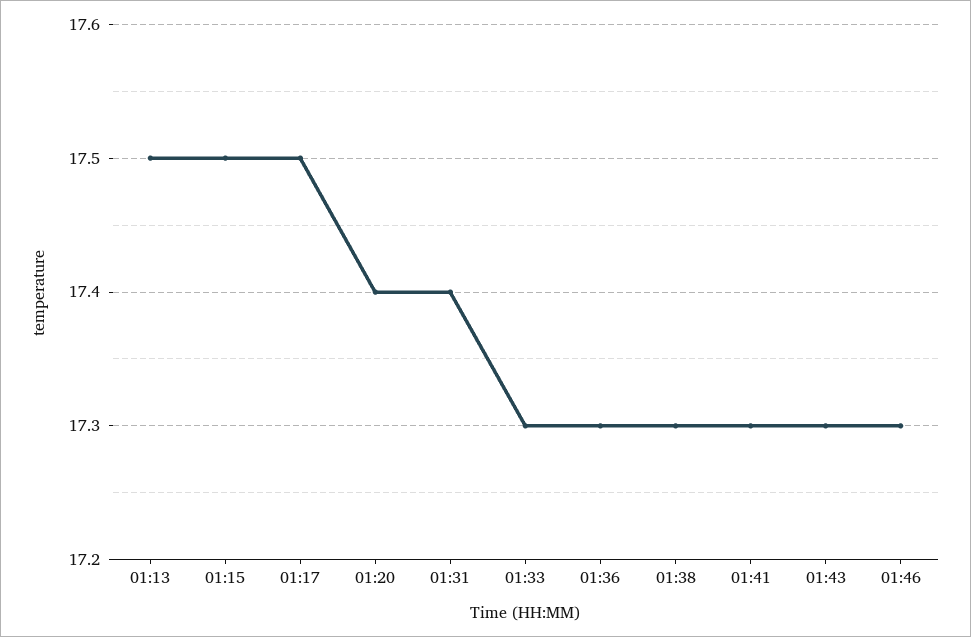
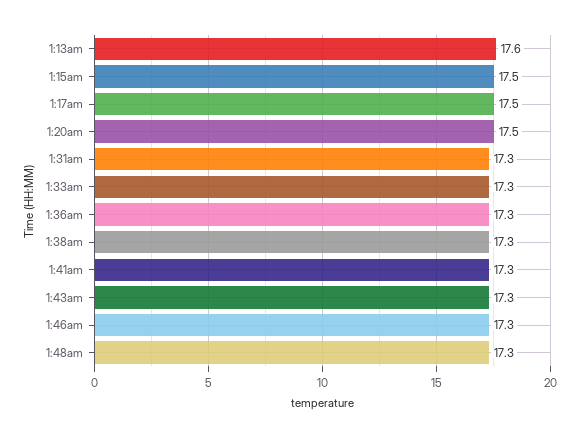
01:13: 17.5 -> 17.6
01:20: 17.4 -> 17.5
01:31: 17.4 -> 17.3
1:48am: none -> 17.3

